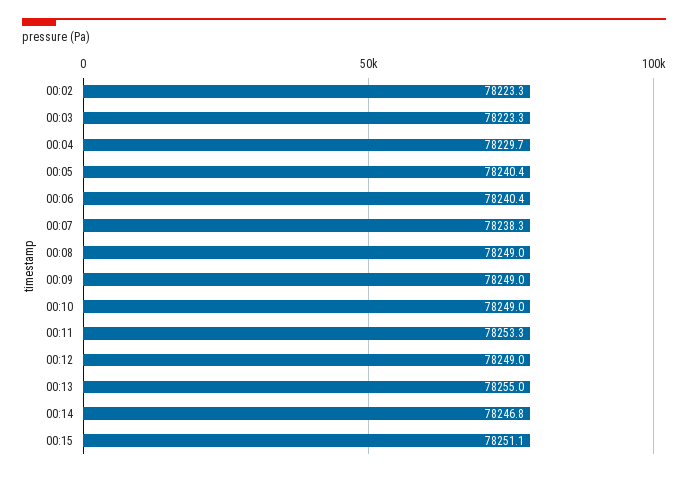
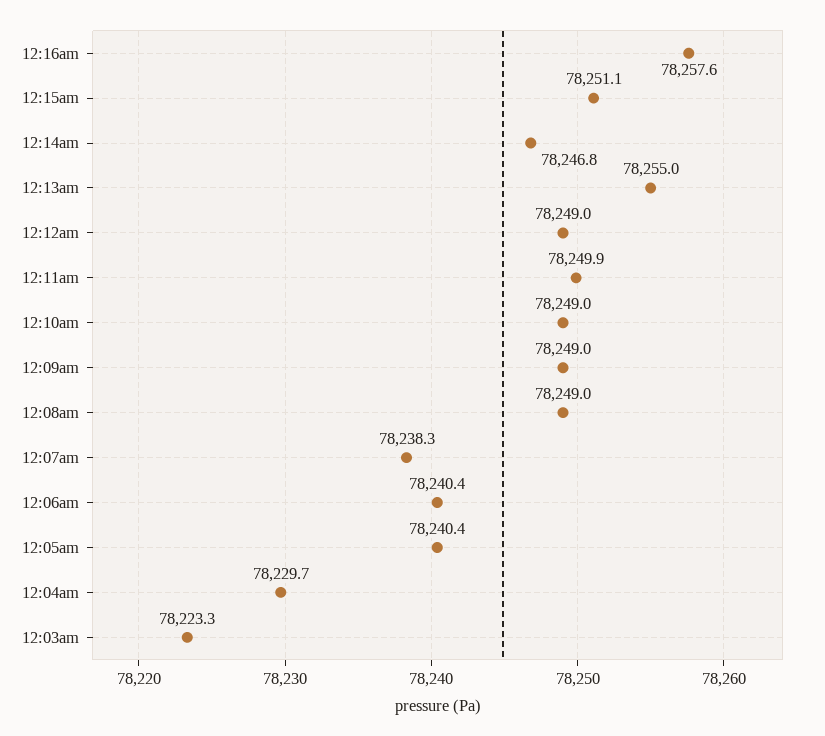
00:02: 78223.3 -> none
00:11: 78253.3 -> 78249.9
12:16am: none -> 78257.6

